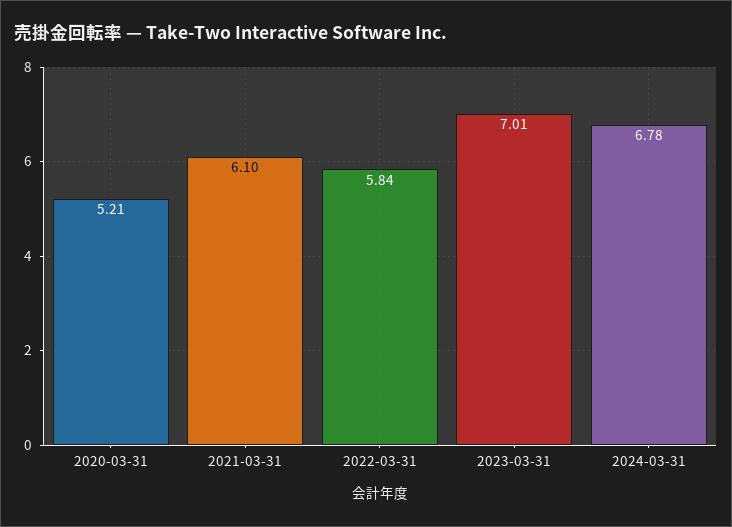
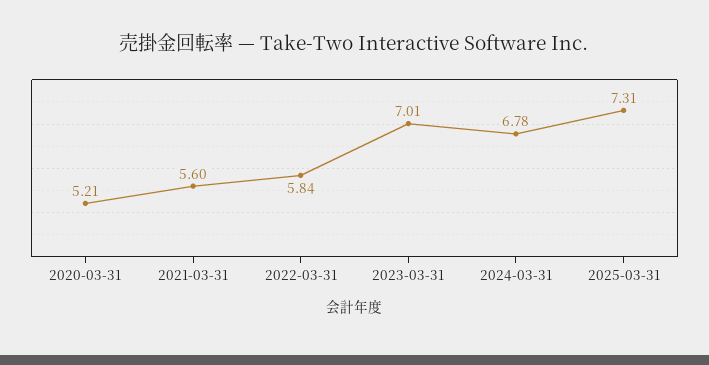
2021-03-31: 6.1 -> 5.6
2025-03-31: none -> 7.31

